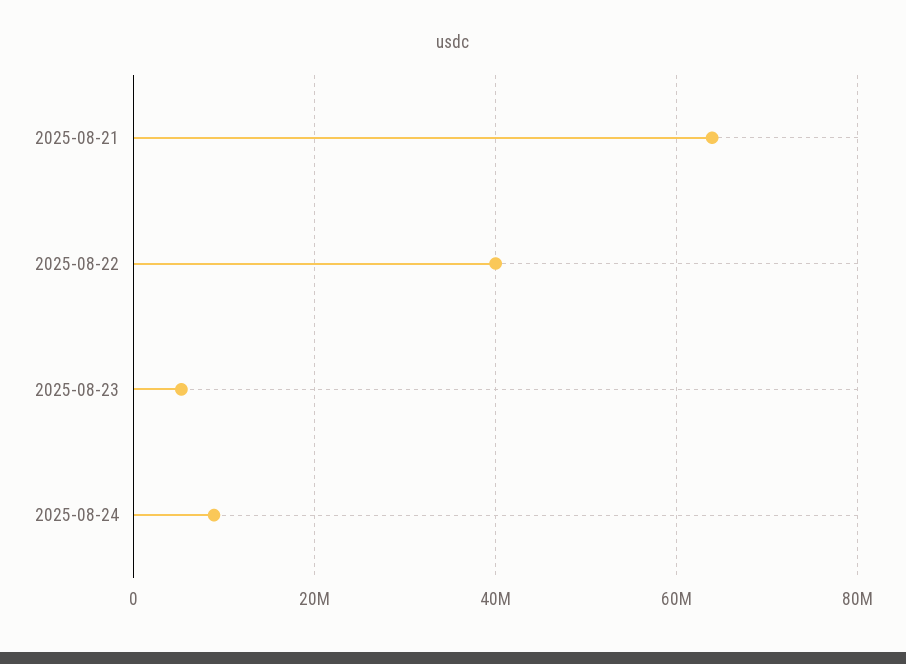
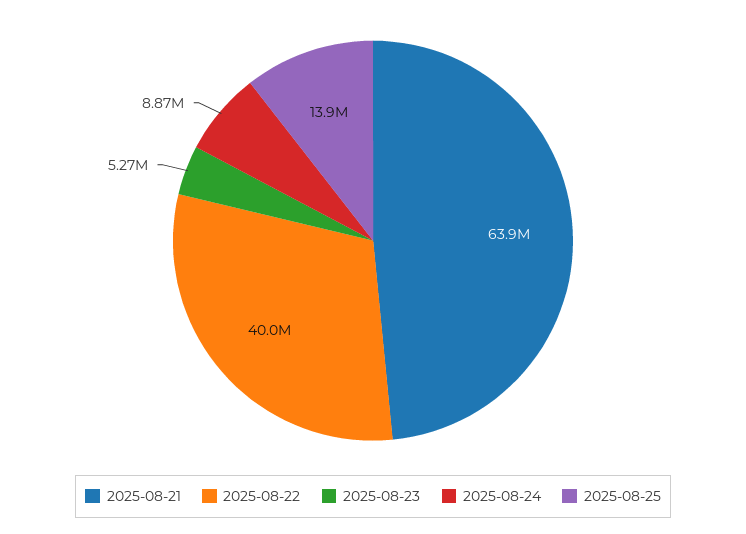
2025-08-25: none -> 13900000

